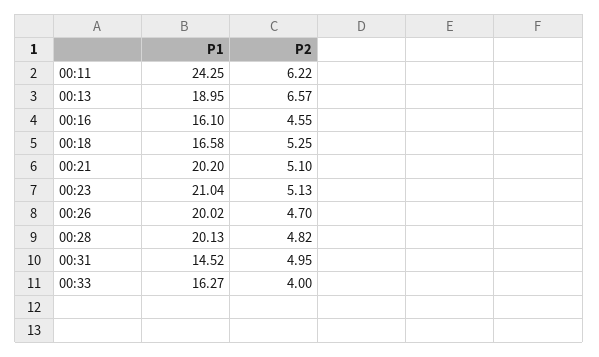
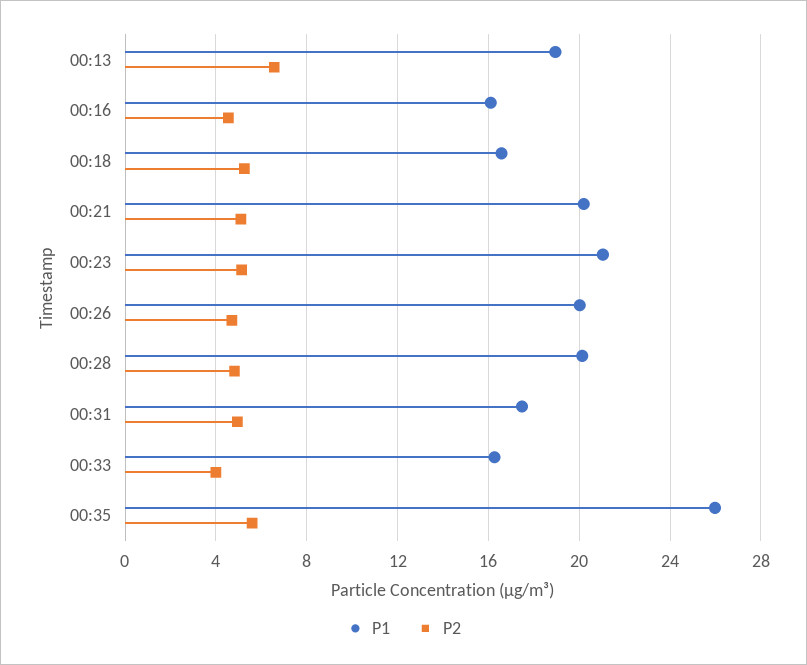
P1, 00:11: 24.25 -> none
P2, 00:11: 6.22 -> none
P1, 00:31: 14.52 -> 17.5
P1, 00:35: none -> 26
P2, 00:35: none -> 5.5

